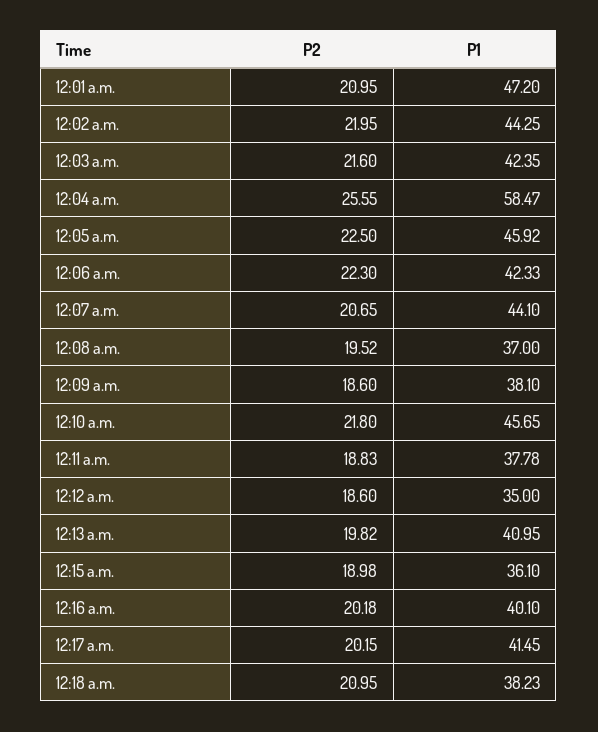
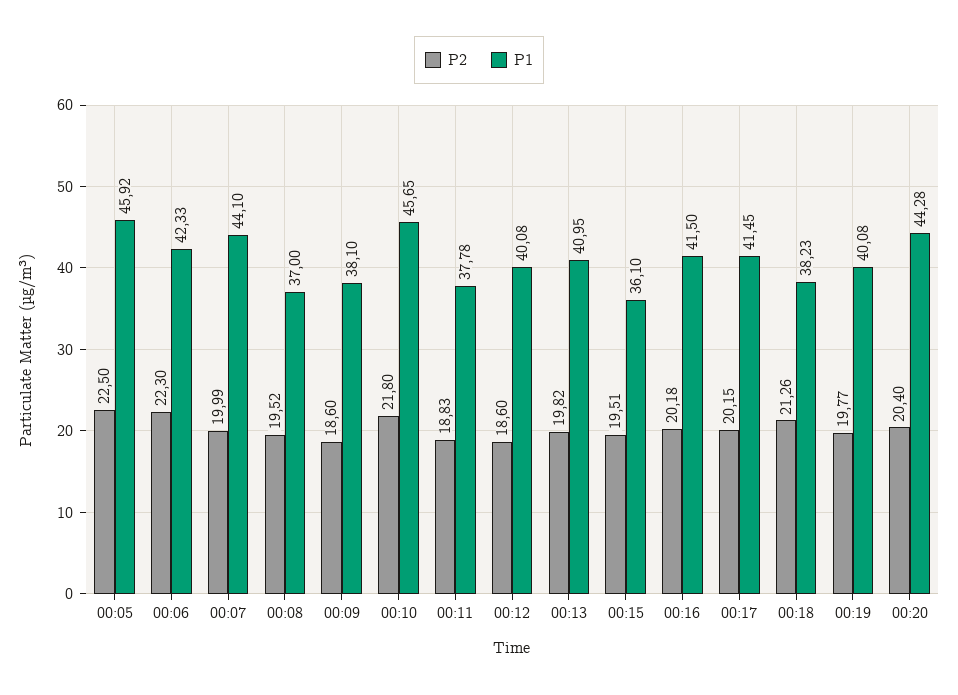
P2, 12:01 a.m.: 20.95 -> none
P1, 12:01 a.m.: 47.2 -> none
P2, 12:02 a.m.: 21.95 -> none
P1, 12:02 a.m.: 44.25 -> none
P2, 12:03 a.m.: 21.6 -> none
P1, 12:03 a.m.: 42.35 -> none
P2, 12:04 a.m.: 25.55 -> none
P1, 12:04 a.m.: 58.47 -> none
P2, 12:07 a.m.: 20.65 -> 19.99
P1, 12:12 a.m.: 35 -> 40.08
P2, 12:15 a.m.: 18.98 -> 19.51
P1, 12:16 a.m.: 40.1 -> 41.5
P2, 12:18 a.m.: 20.95 -> 21.26
P2, 00:19: none -> 19.77
P1, 00:19: none -> 40.08
P2, 00:20: none -> 20.4
P1, 00:20: none -> 44.28

